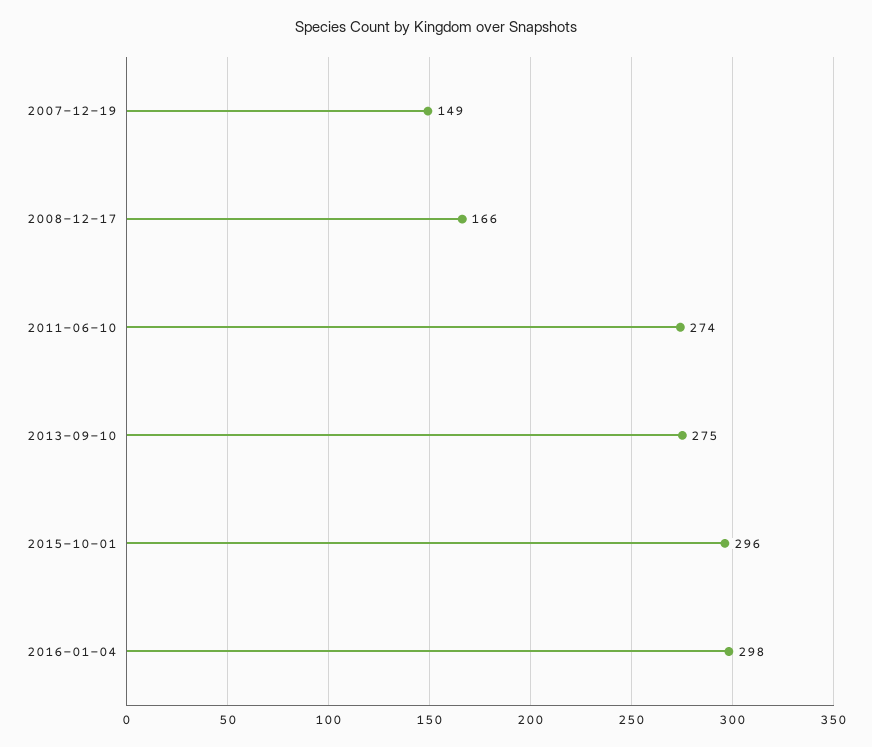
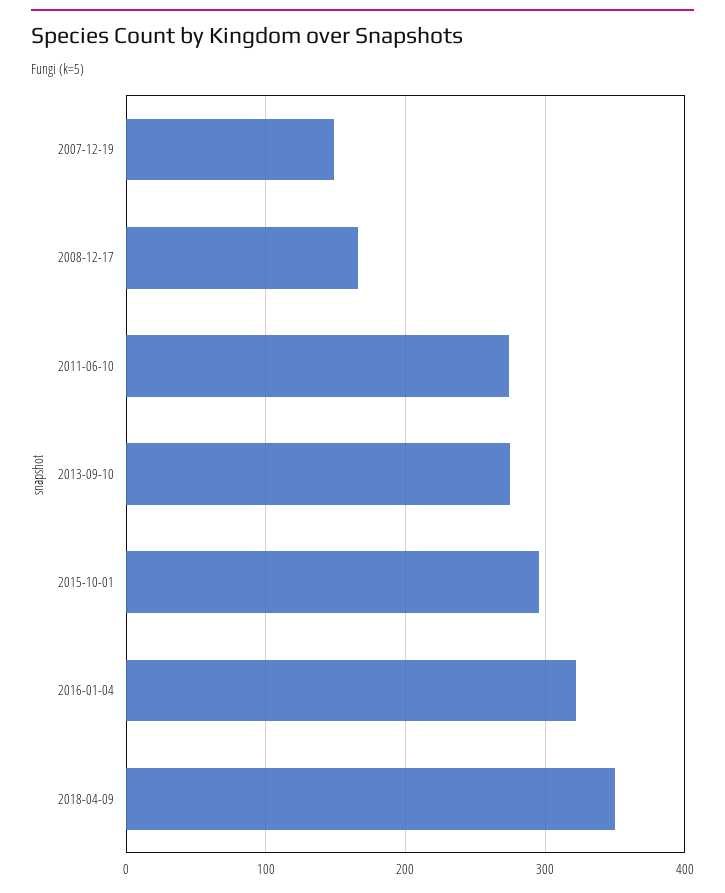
2016-01-04: 298 -> 320
2018-04-09: none -> 350

